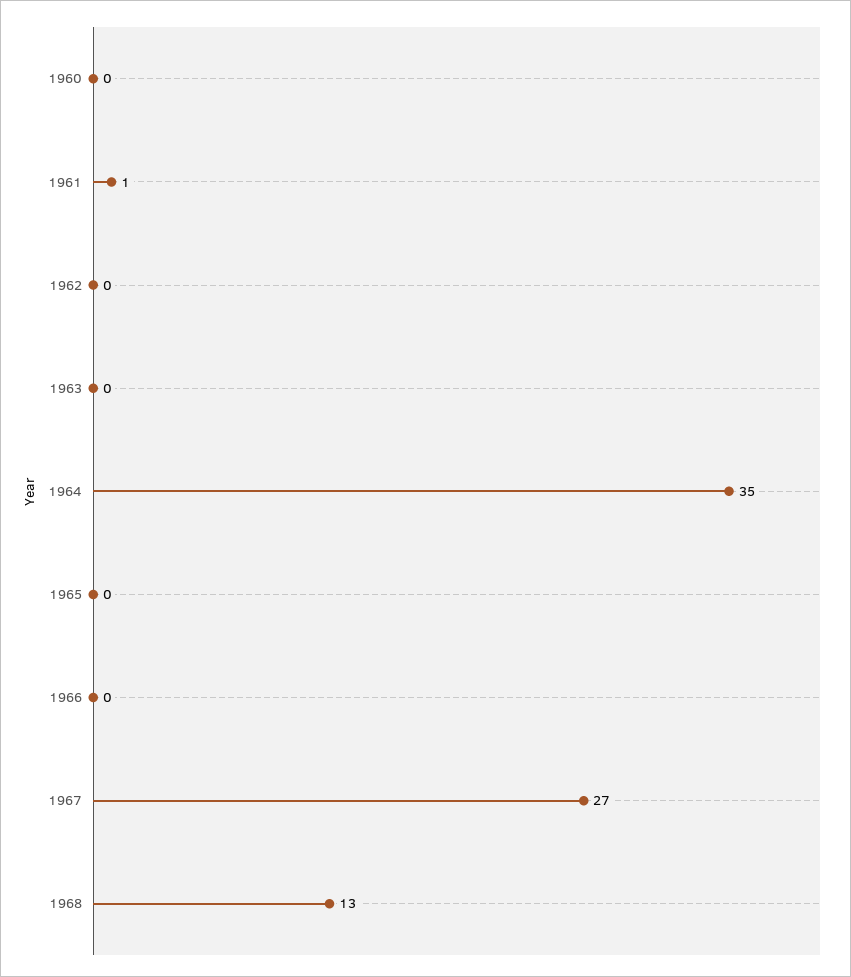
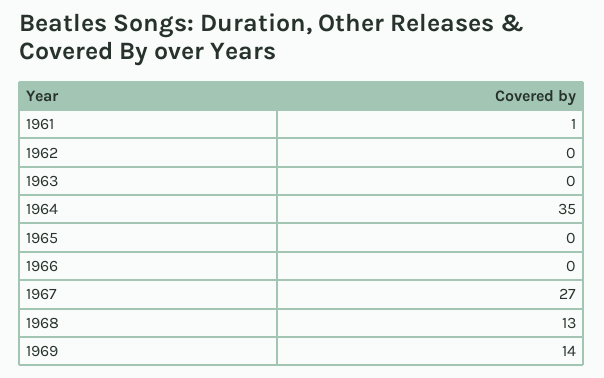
1960: 0 -> none
1969: none -> 14

